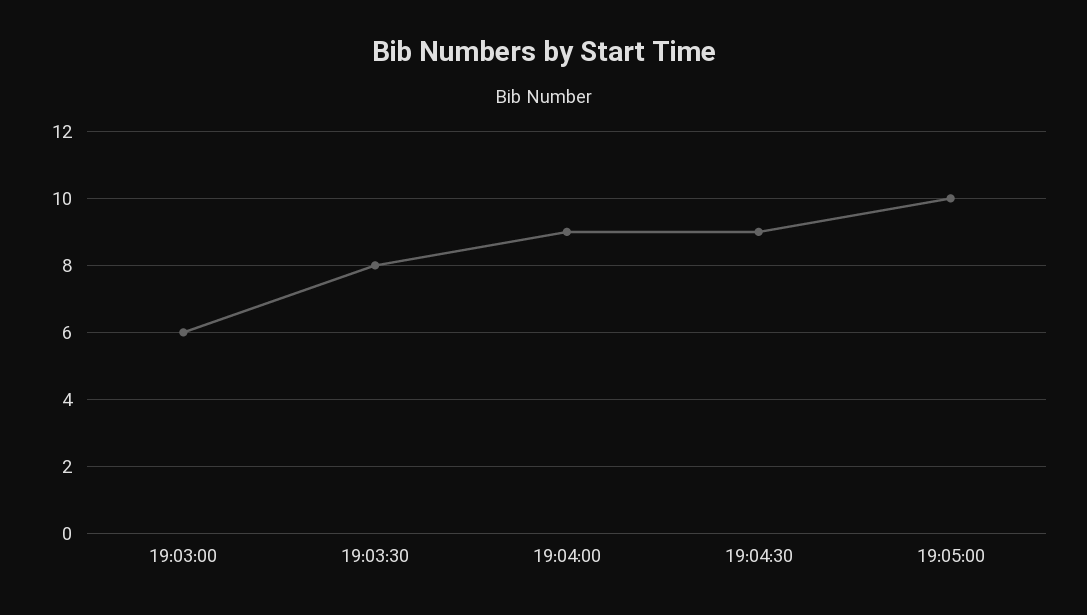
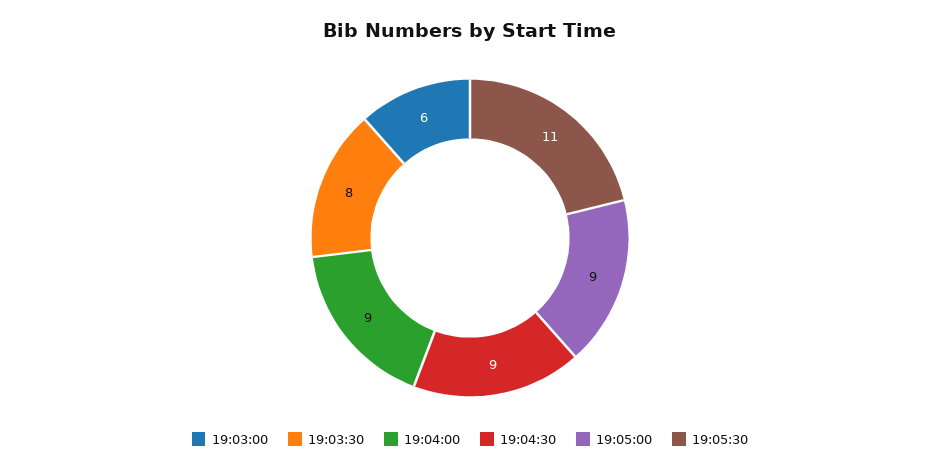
19:05:00: 10 -> 9
19:05:30: none -> 11

